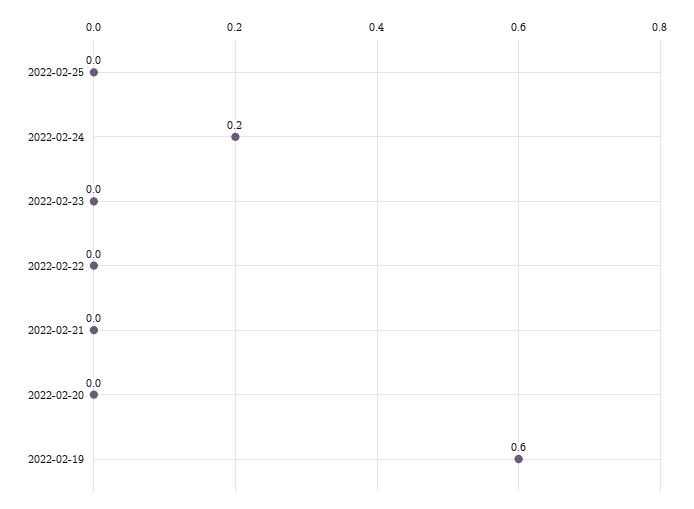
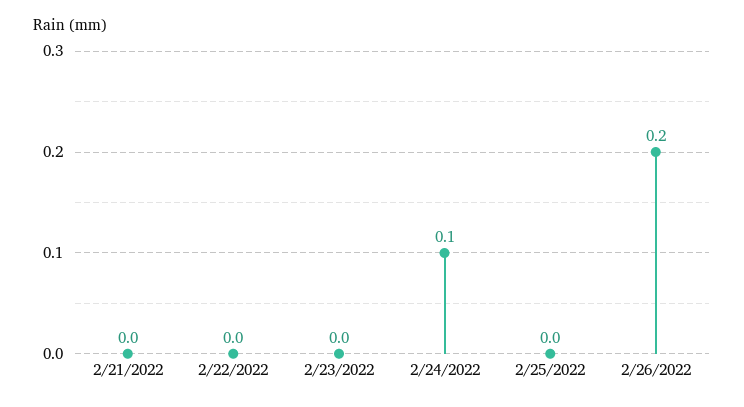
2022-02-24: 0.2 -> 0.1
2022-02-20: 0 -> none
2022-02-19: 0.6 -> none
2/26/2022: none -> 0.2

